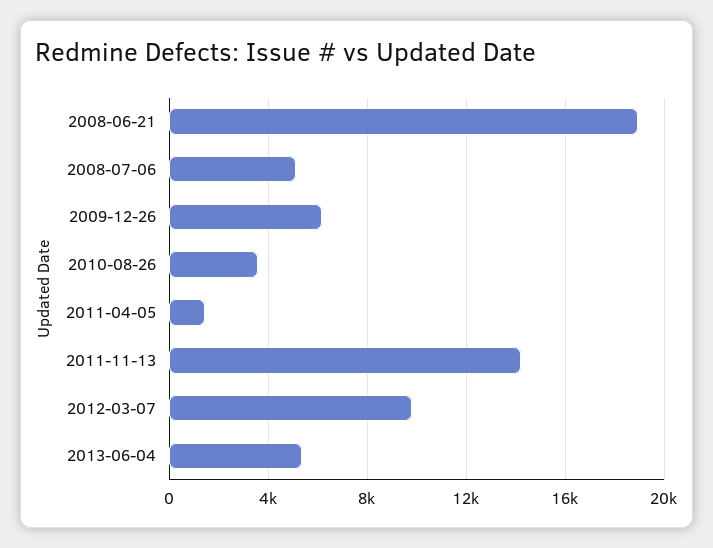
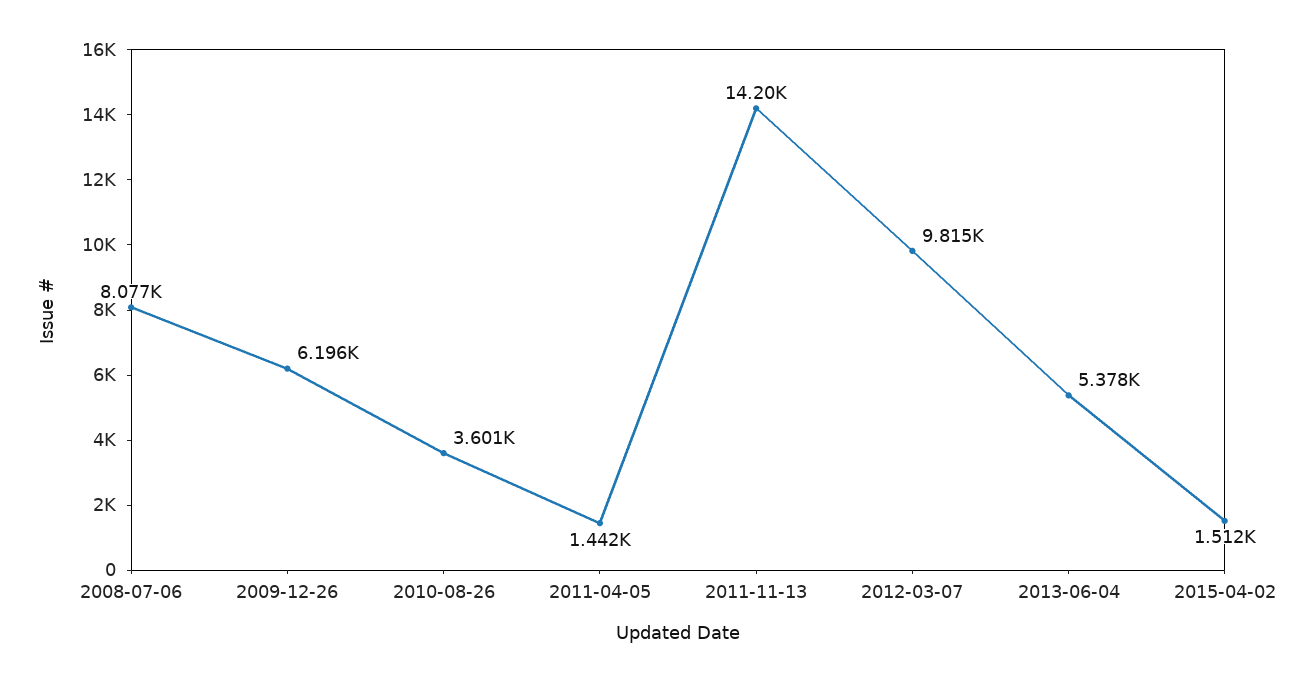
2008-06-21: 19000 -> none
2008-07-06: 5000 -> 8077
2015-04-02: none -> 1512

